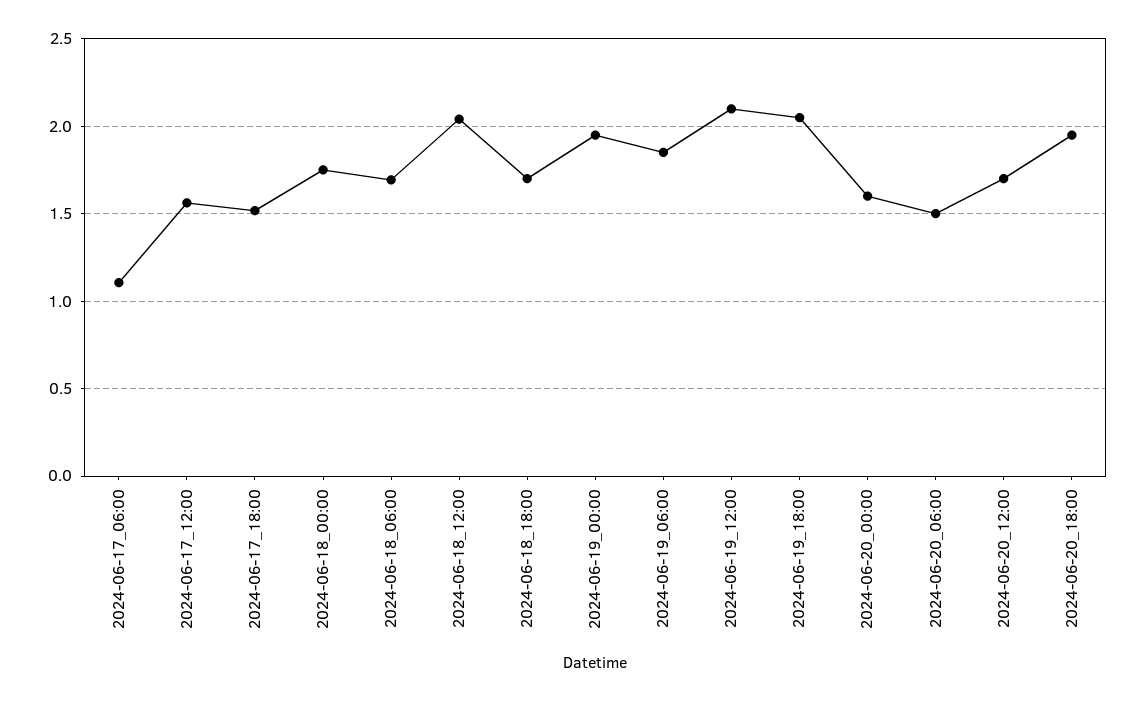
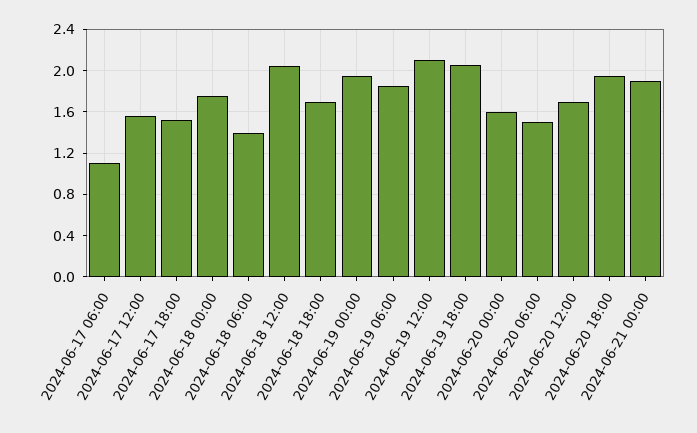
2024-06-18_06:00: 1.7 -> 1.4
2024-06-21 00:00: none -> 1.9

